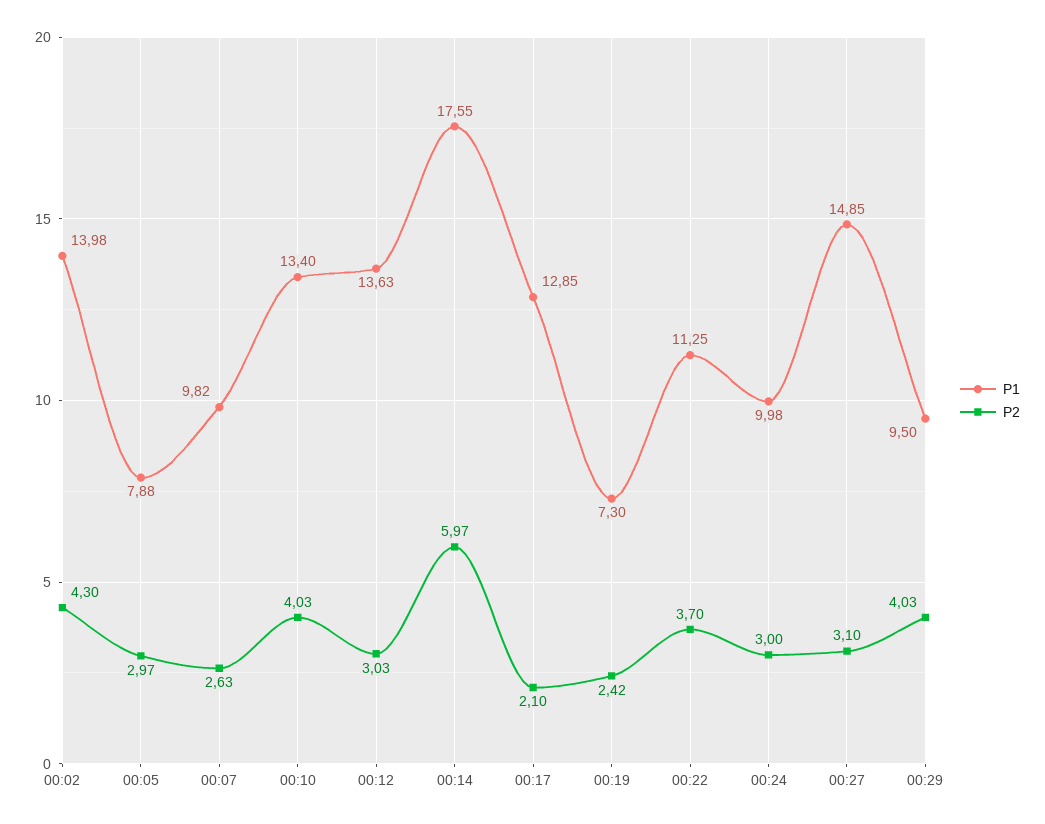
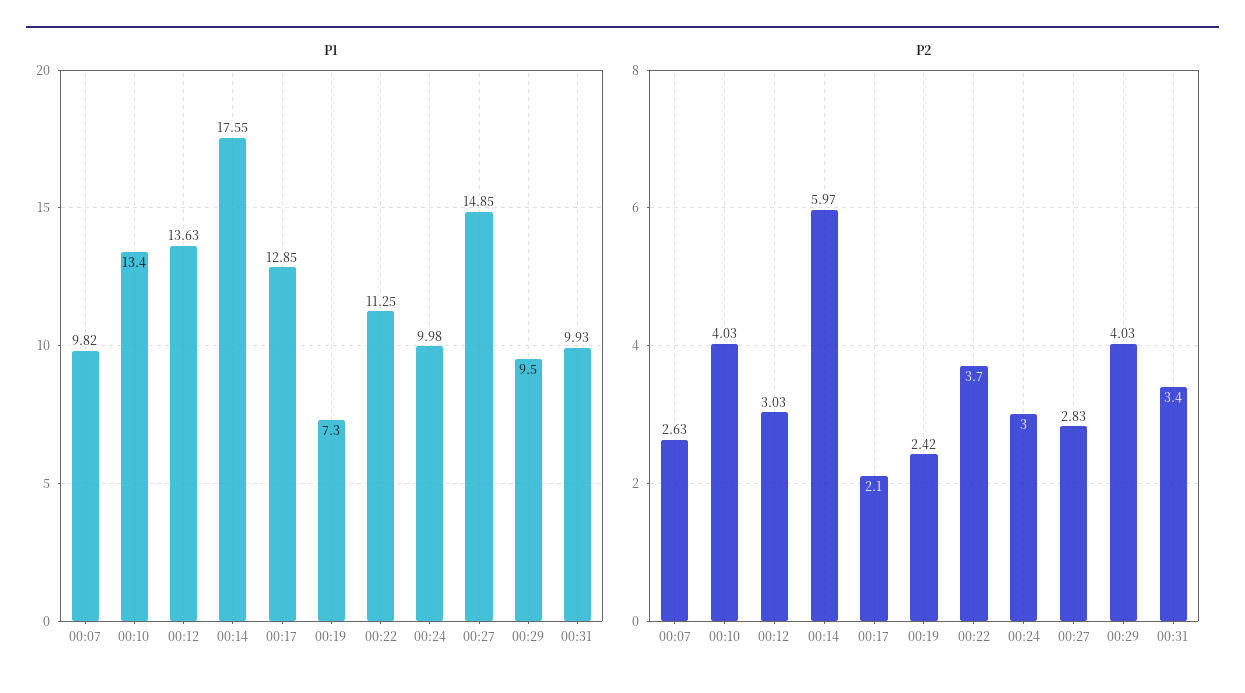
P1, 00:02: 13.98 -> none
P2, 00:02: 4.3 -> none
P1, 00:05: 7.88 -> none
P2, 00:05: 2.97 -> none
P2, 00:27: 3.1 -> 2.83
P1, 00:31: none -> 9.93
P2, 00:31: none -> 3.4

